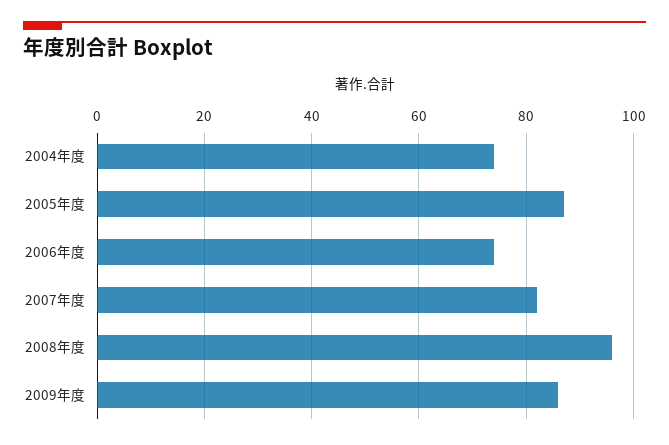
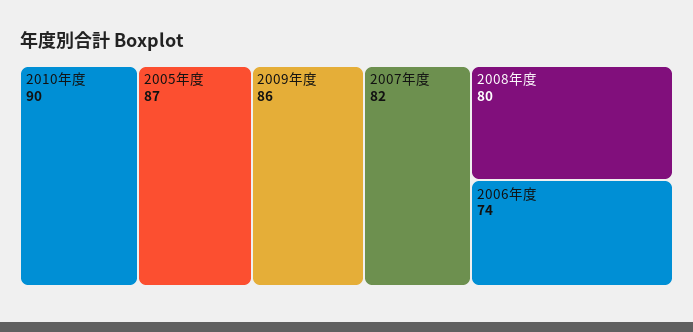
2004年度: 75 -> none
2008年度: 95 -> 80
2010年度: none -> 90

